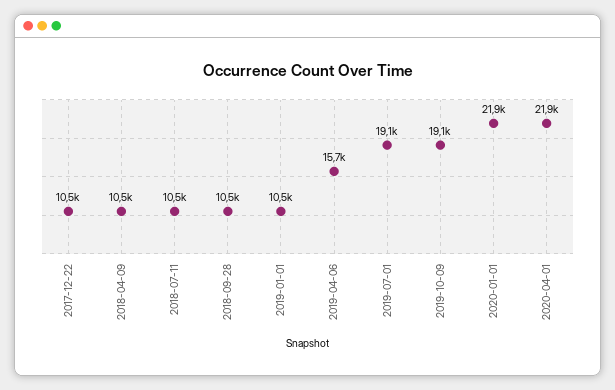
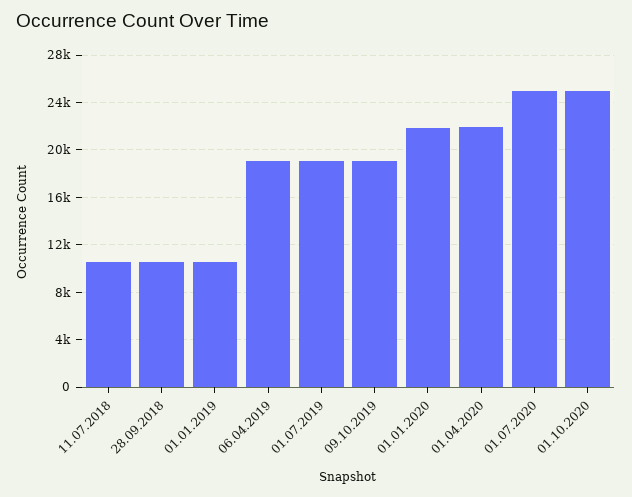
2017-12-22: 10500 -> none
2018-04-09: 10500 -> none
2019-04-06: 15700 -> 19000
01.07.2020: none -> 25000
01.10.2020: none -> 25000

